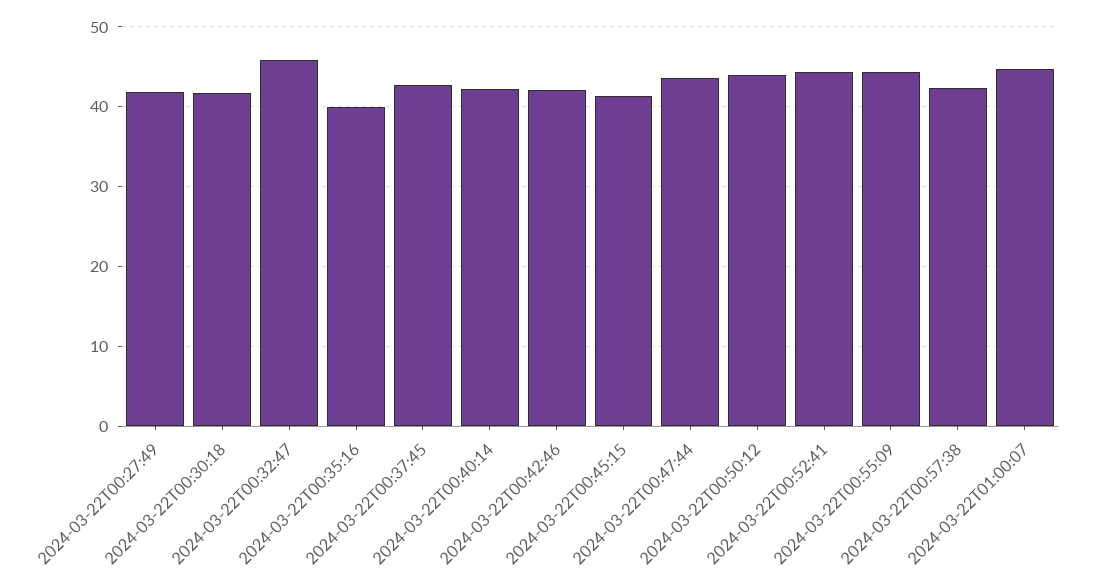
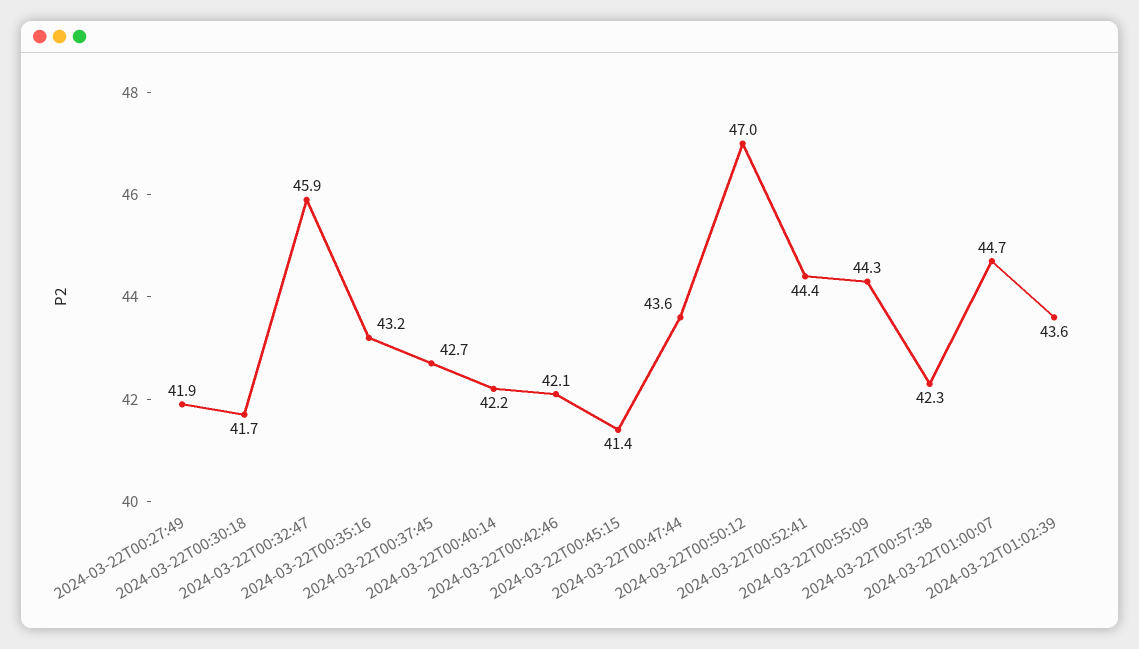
2024-03-22T00:35:16: 40 -> 43.2
2024-03-22T00:50:12: 44 -> 47
2024-03-22T01:02:39: none -> 43.6

